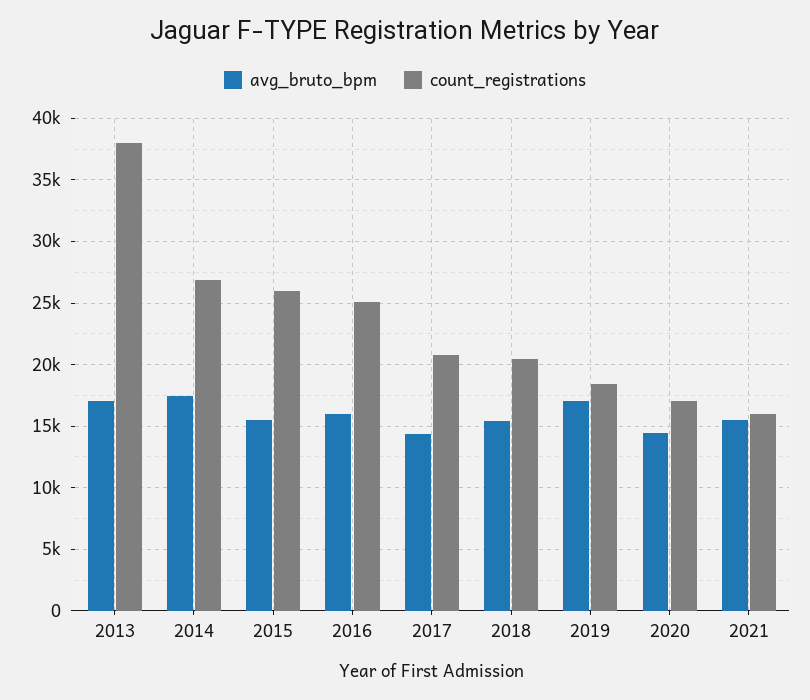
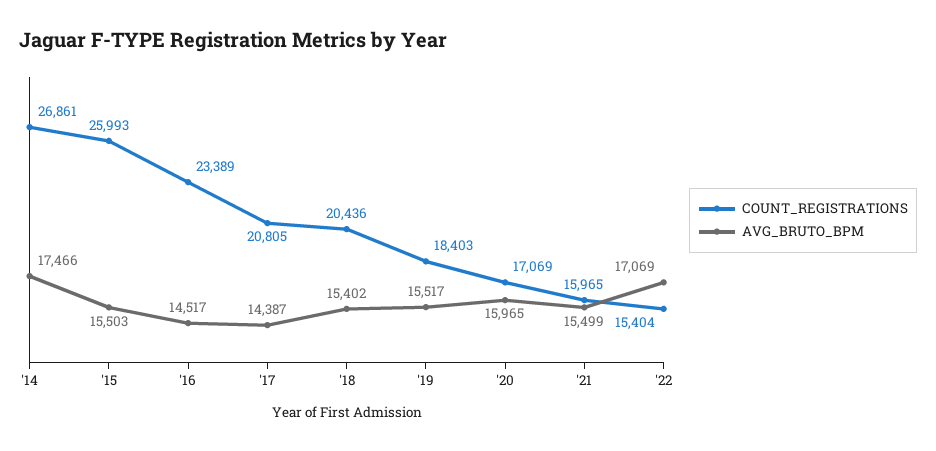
avg_bruto_bpm, 2013: 17000 -> none
count_registrations, 2013: 38000 -> none
avg_bruto_bpm, 2016: 16000 -> 14517
count_registrations, 2016: 25000 -> 23389
avg_bruto_bpm, 2019: 17000 -> 15517
avg_bruto_bpm, 2020: 14500 -> 15965
count_registrations, '22: none -> 15404
avg_bruto_bpm, '22: none -> 17069

